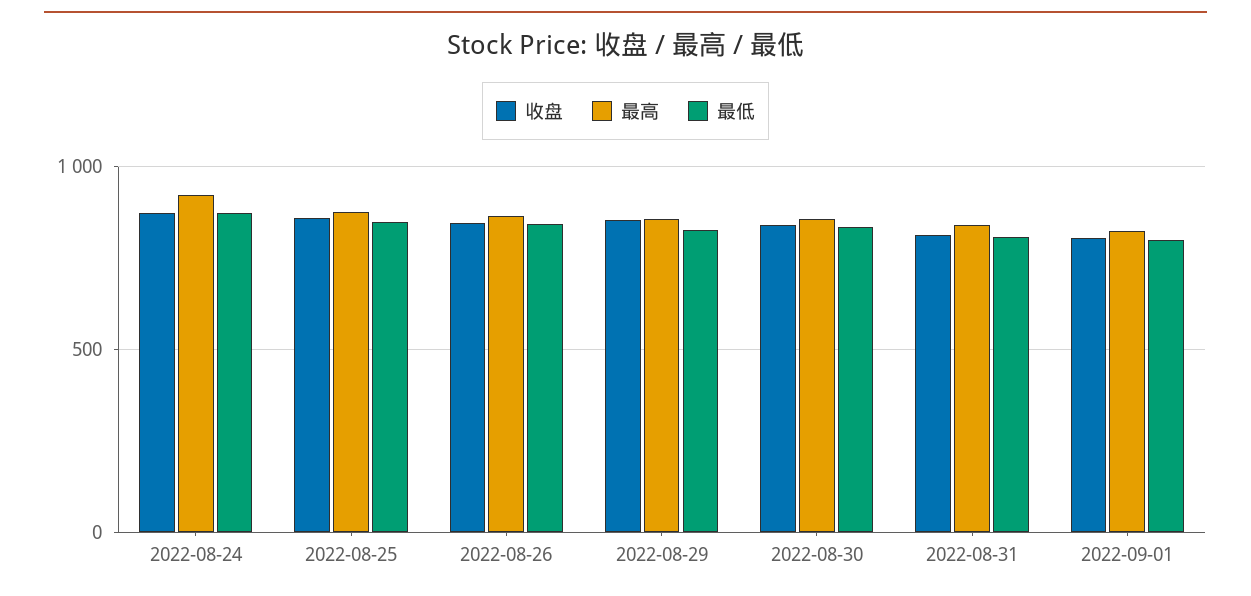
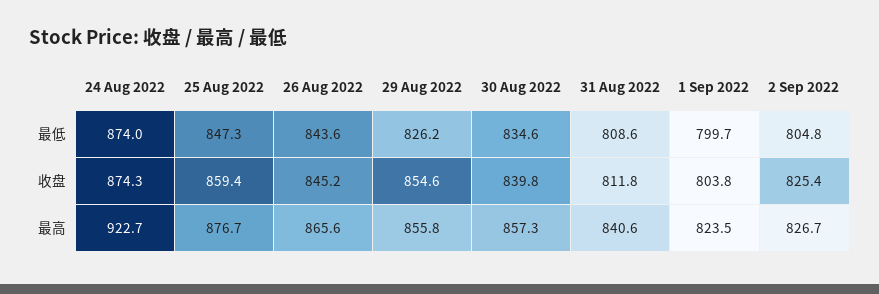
最低, 2 Sep 2022: none -> 804.8
收盘, 2 Sep 2022: none -> 825.4
最高, 2 Sep 2022: none -> 826.7

